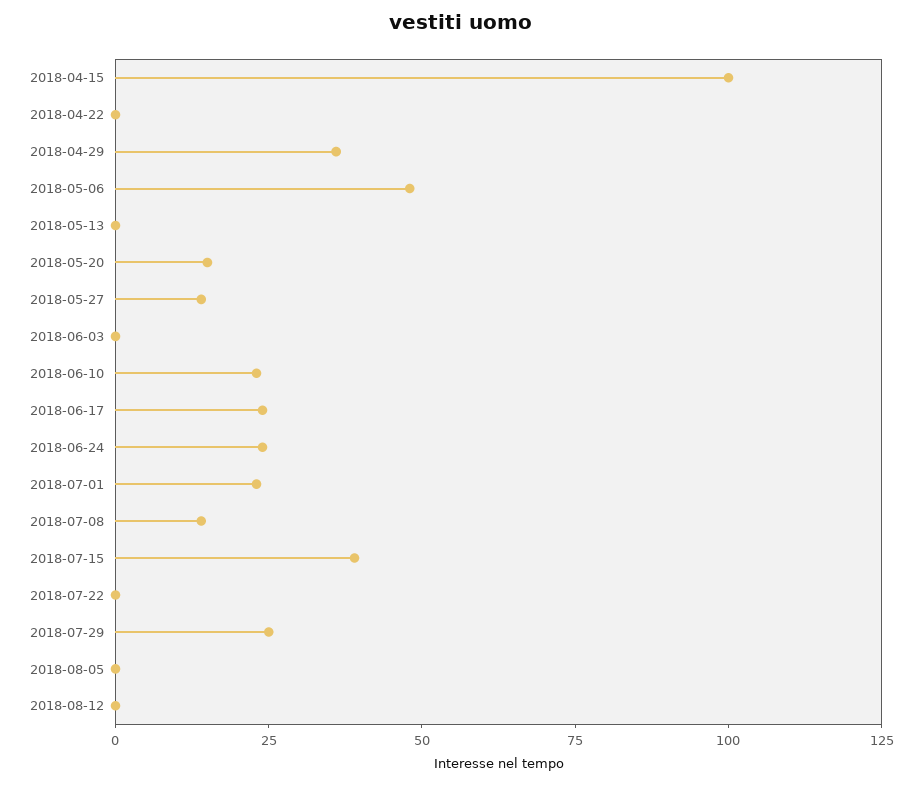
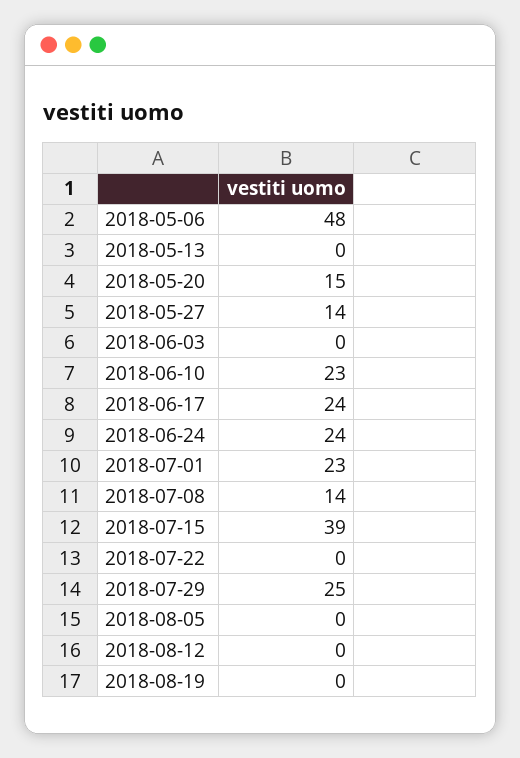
2018-04-15: 100 -> none
2018-04-22: 0 -> none
2018-04-29: 35 -> none
2018-08-19: none -> 0

